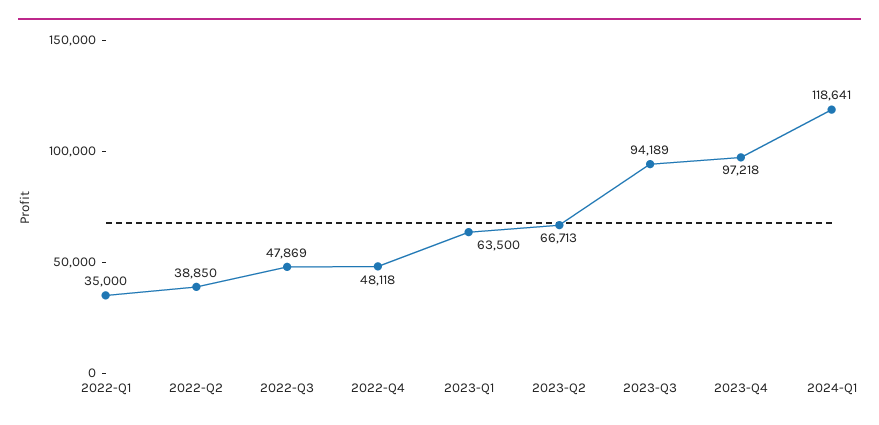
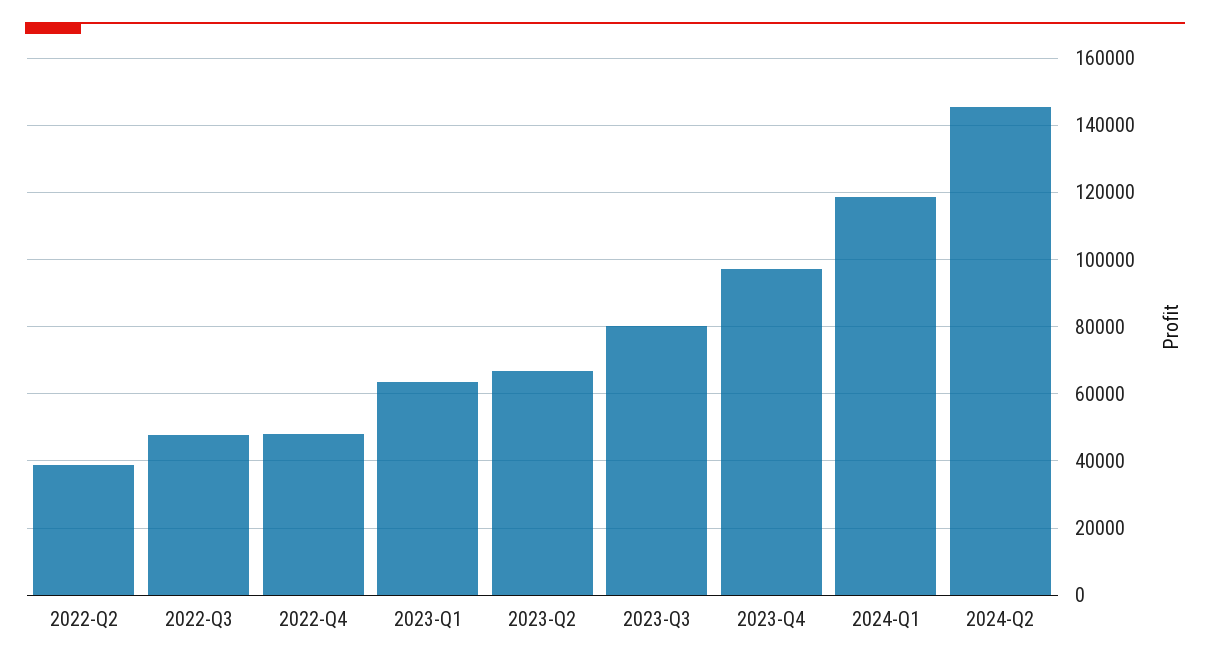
2022-Q1: 35000 -> none
2023-Q3: 94189 -> 80000
2024-Q2: none -> 146000

